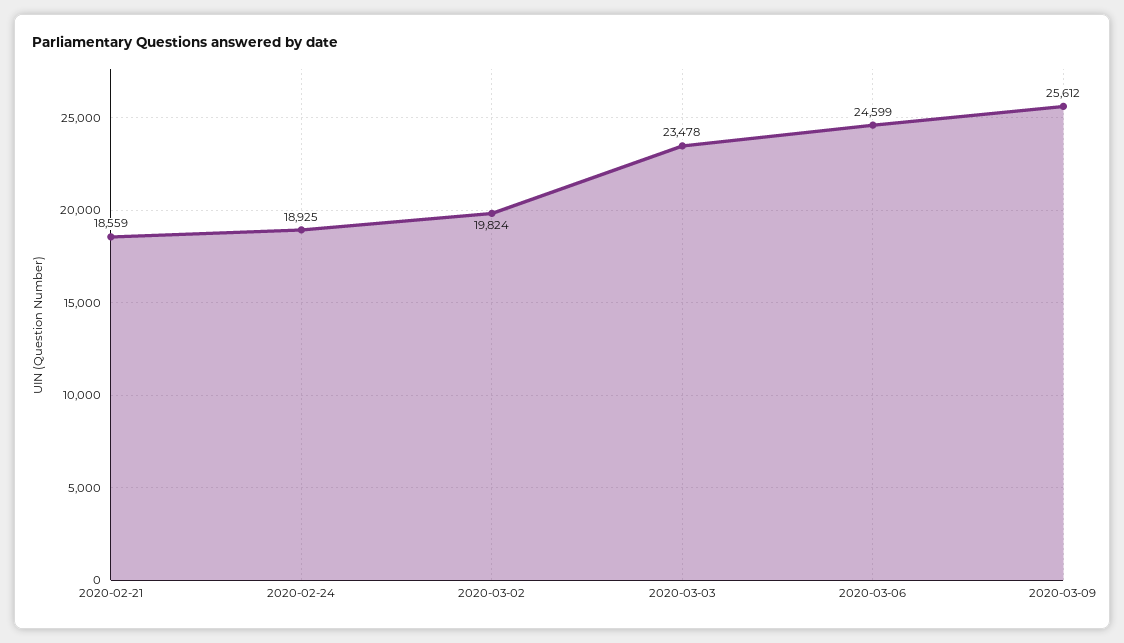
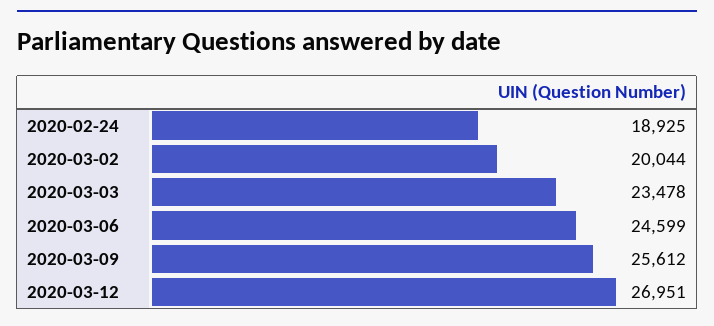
2020-02-21: 18559 -> none
2020-03-02: 19824 -> 20044
2020-03-12: none -> 26951

